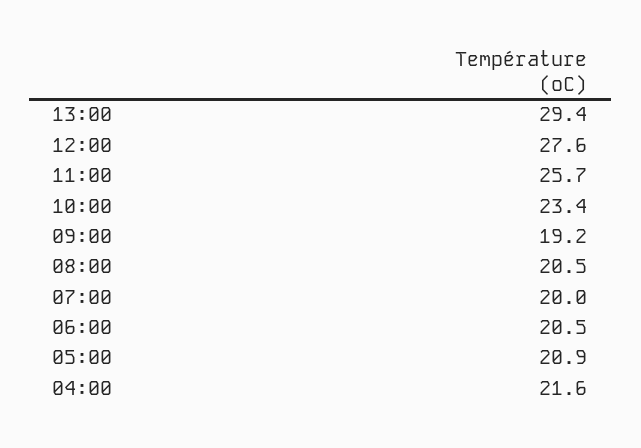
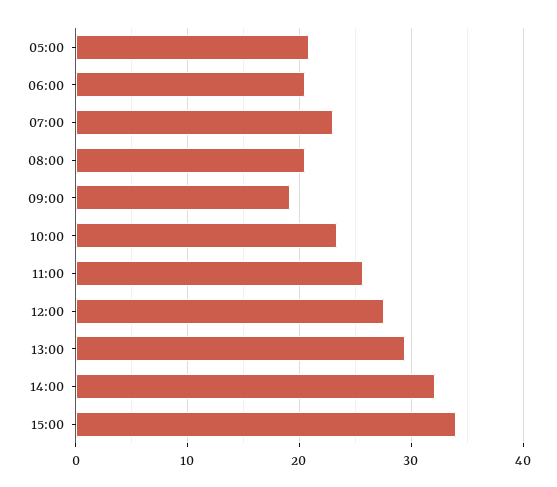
07:00: 20 -> 23
04:00: 21.6 -> none
14:00: none -> 32
15:00: none -> 34

